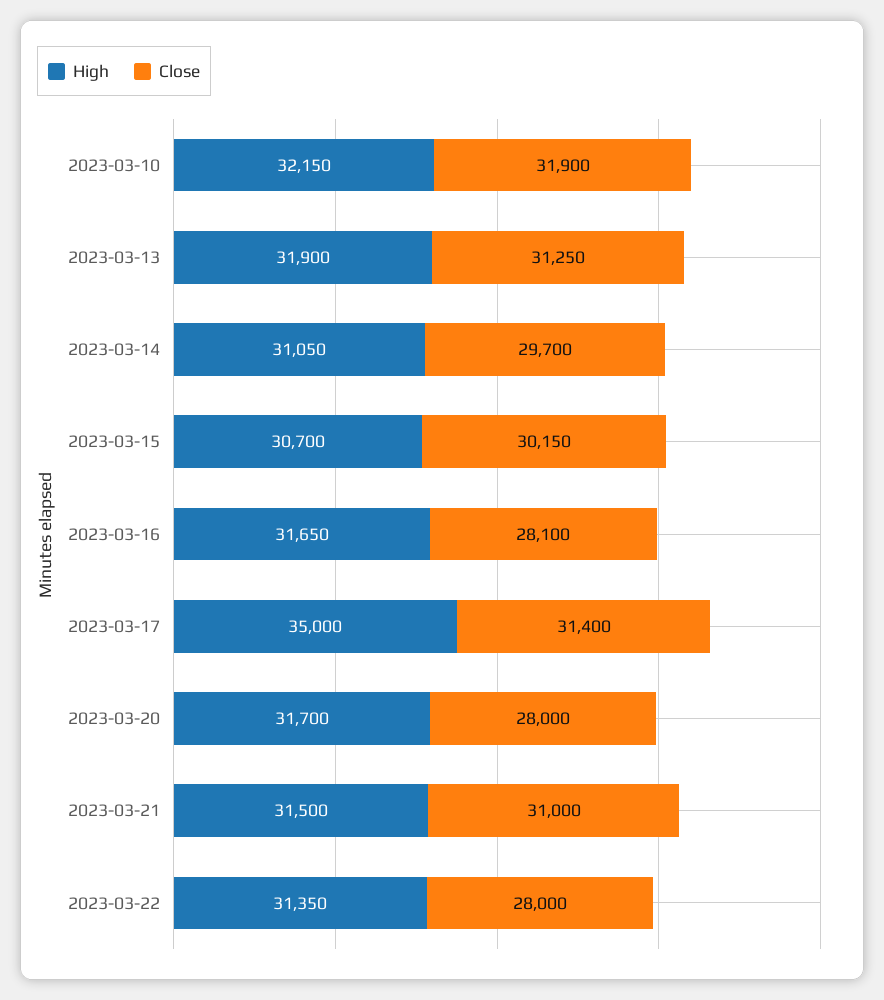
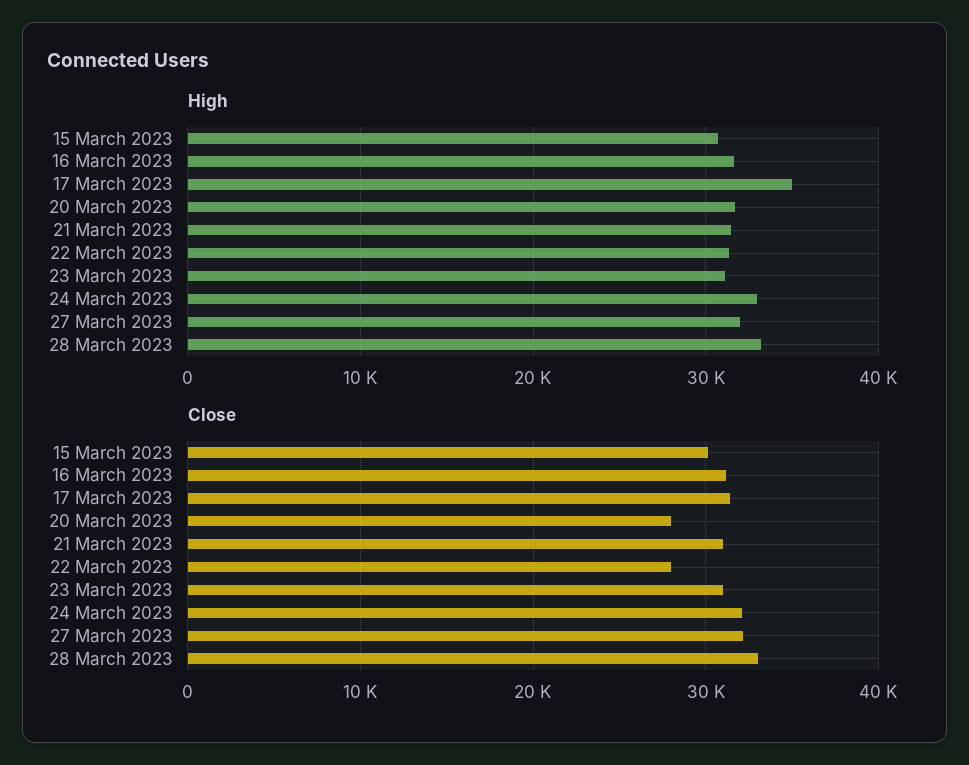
High, 2023-03-10: 32150 -> none
Close, 2023-03-10: 31900 -> none
High, 2023-03-13: 31900 -> none
Close, 2023-03-13: 31250 -> none
High, 2023-03-14: 31050 -> none
Close, 2023-03-14: 29700 -> none
Close, 2023-03-16: 28100 -> 31000
High, 23 March 2023: none -> 31000
High, 24 March 2023: none -> 33000
High, 27 March 2023: none -> 32000
High, 28 March 2023: none -> 33000
Close, 23 March 2023: none -> 31000
Close, 24 March 2023: none -> 32000
Close, 27 March 2023: none -> 32000
Close, 28 March 2023: none -> 33000

